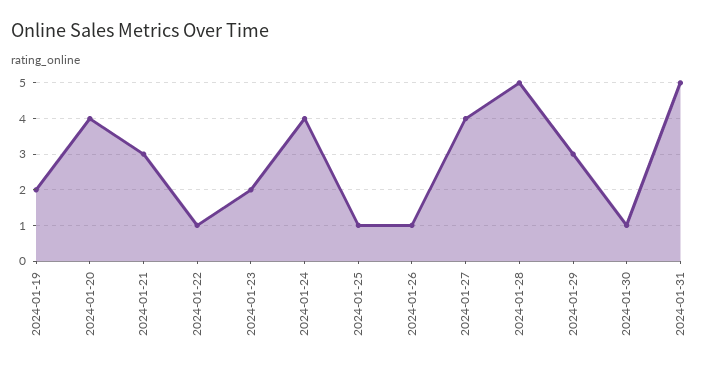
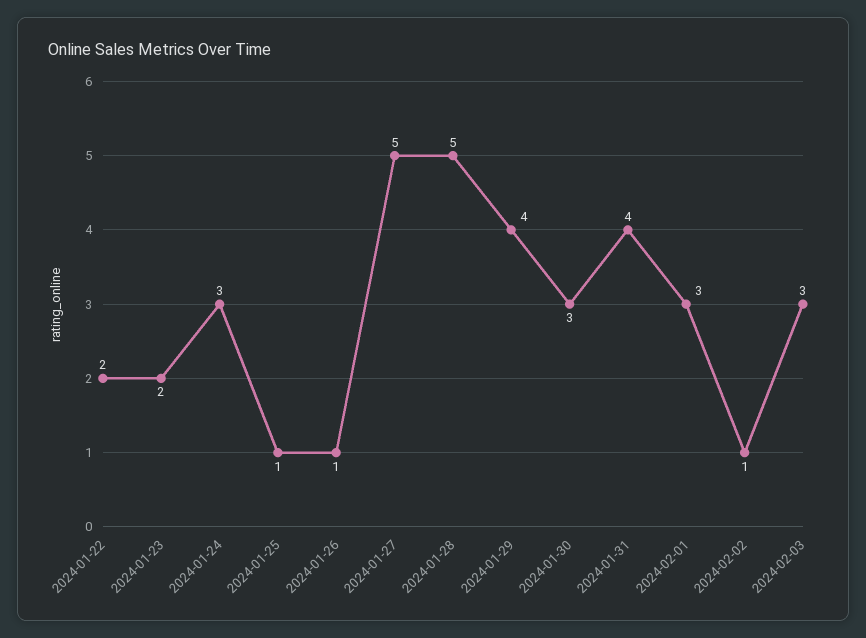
2024-01-19: 2 -> none
2024-01-20: 4 -> none
2024-01-21: 3 -> none
2024-01-22: 1 -> 2
2024-01-24: 4 -> 3
2024-01-27: 4 -> 5
2024-01-29: 3 -> 4
2024-01-30: 1 -> 3
2024-01-31: 5 -> 4
2024-02-01: none -> 3
2024-02-02: none -> 1
2024-02-03: none -> 3

